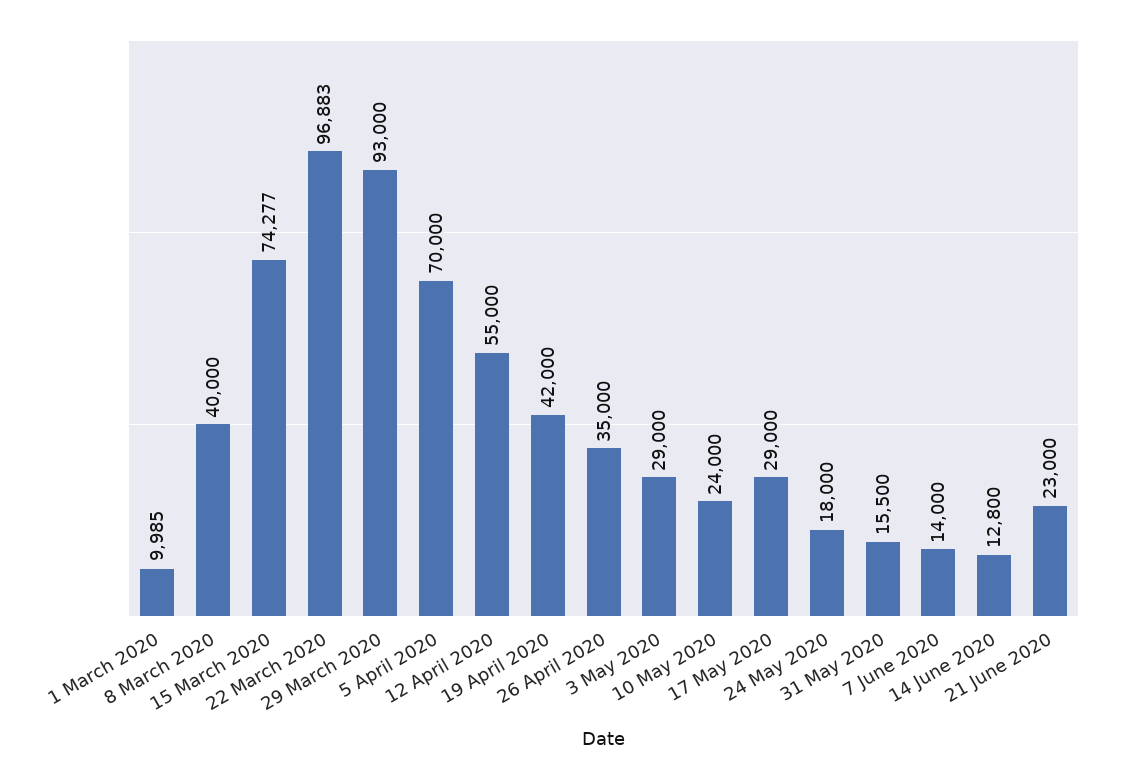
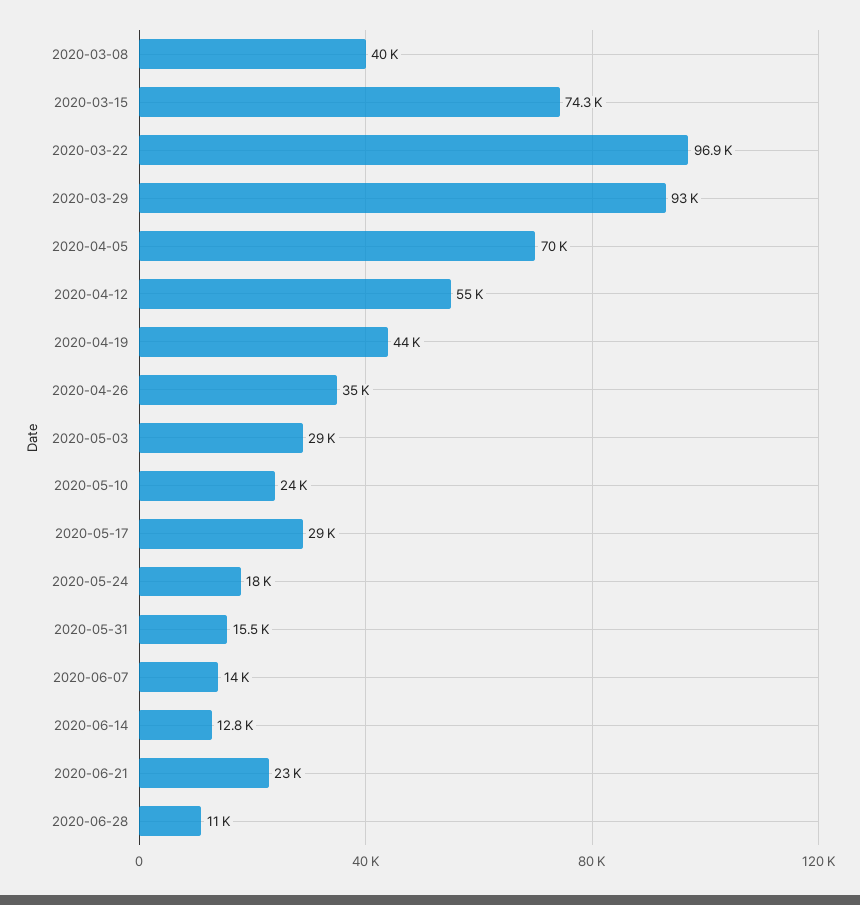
1 March 2020: 9985 -> none
19 April 2020: 42000 -> 44000
2020-06-28: none -> 11000

